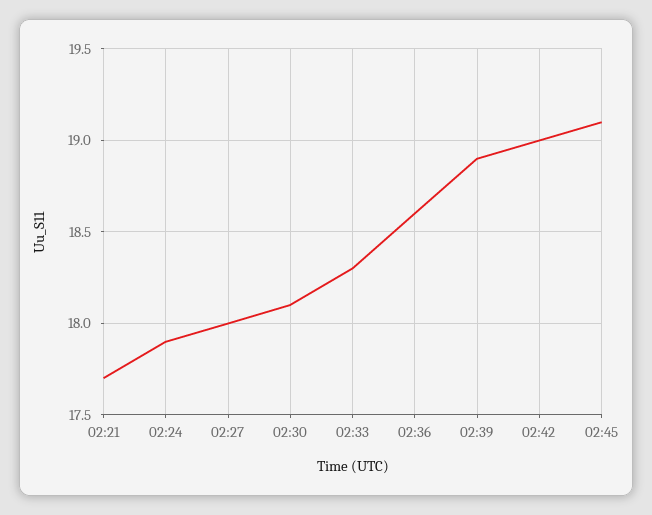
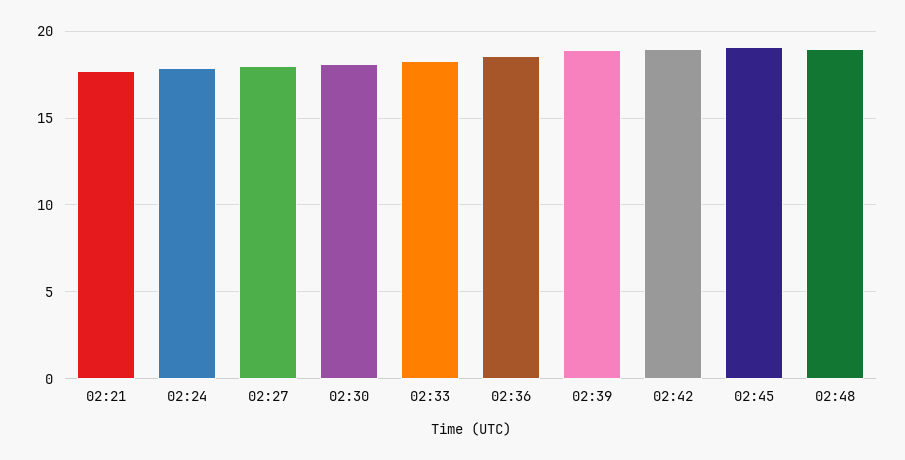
02:48: none -> 19

